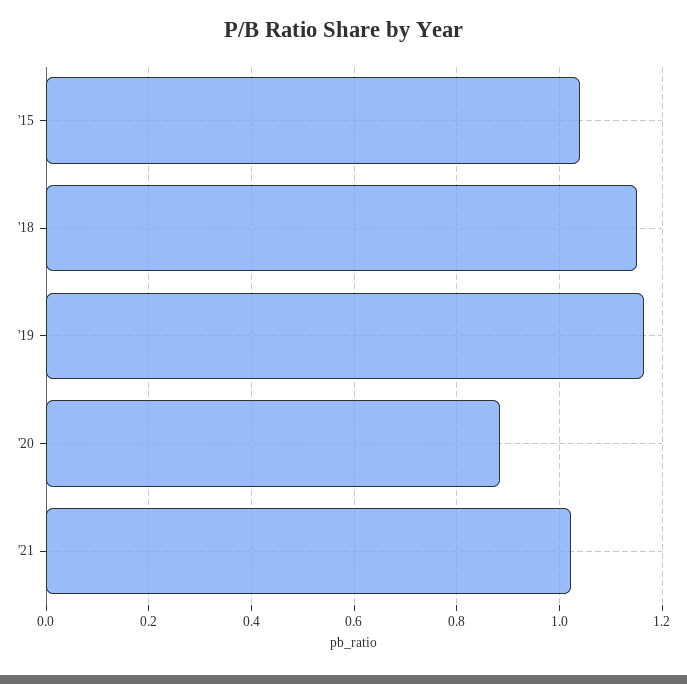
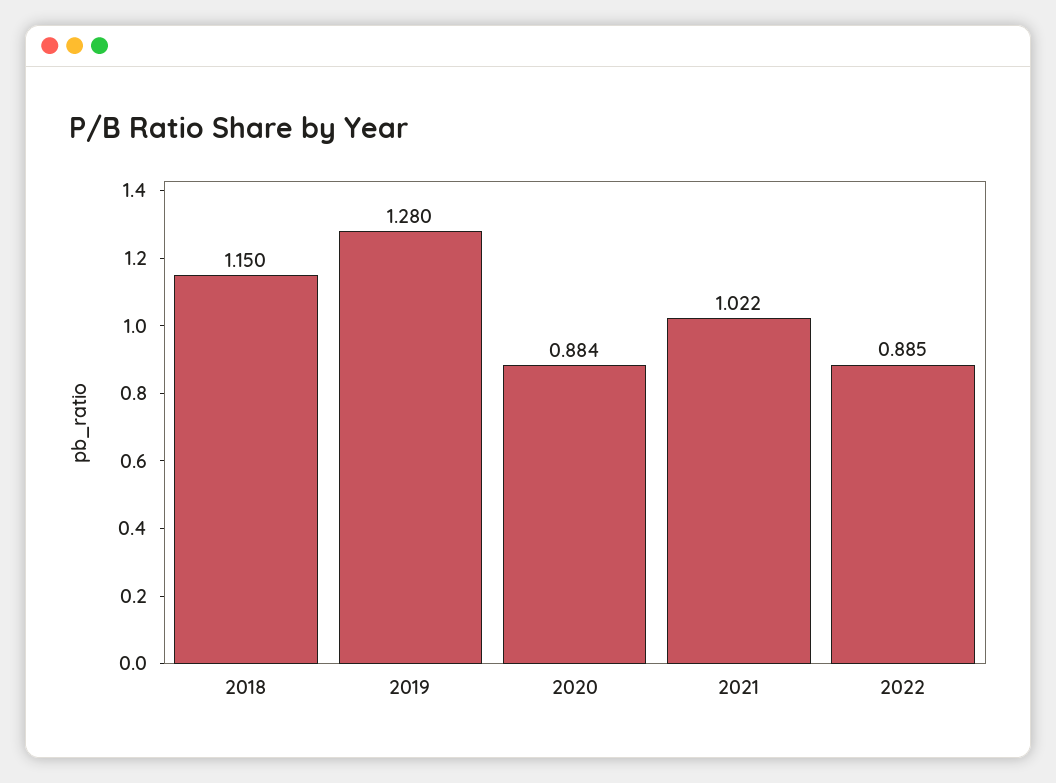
'15: 1.04 -> none
'19: 1.16 -> 1.28
2022: none -> 0.885

